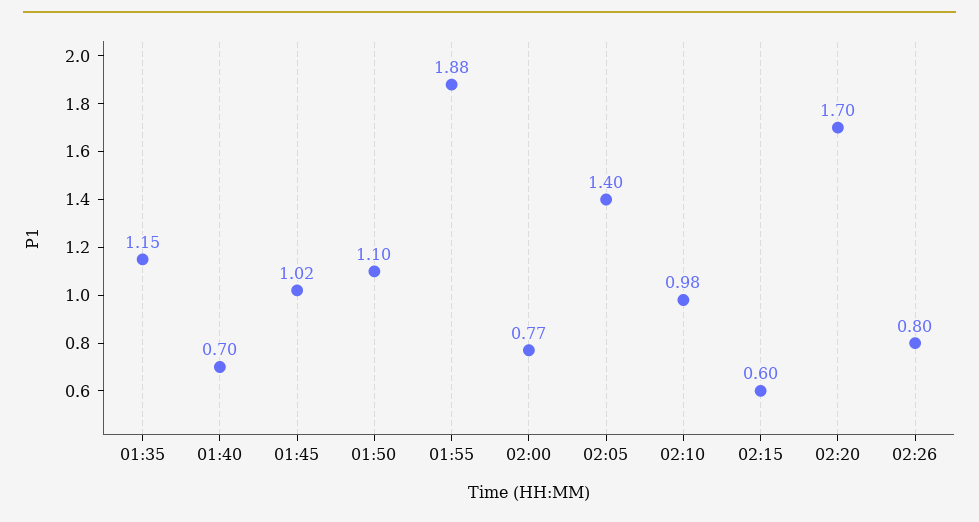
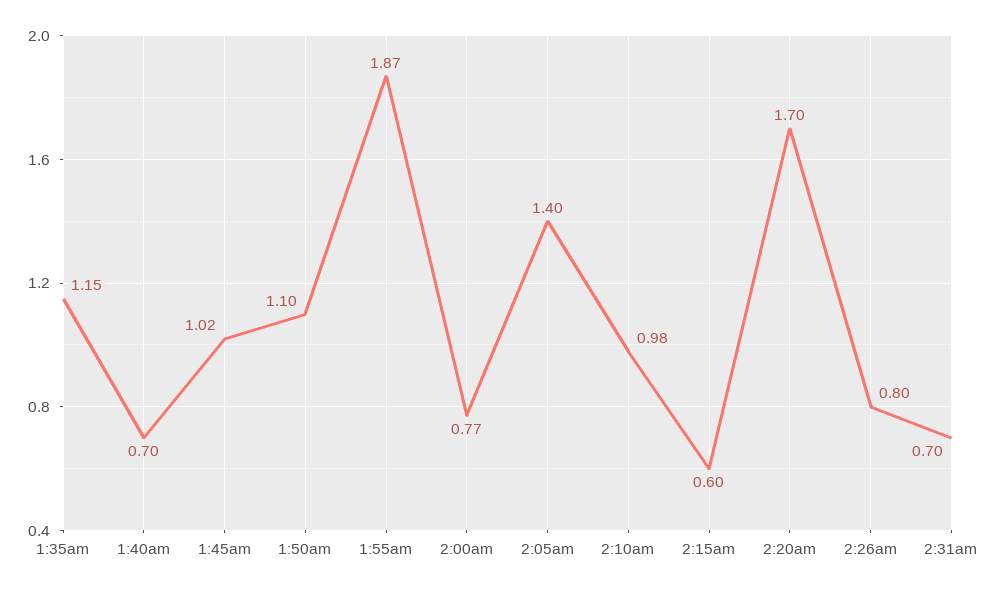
01:55: 1.88 -> 1.87
2:31am: none -> 0.7

